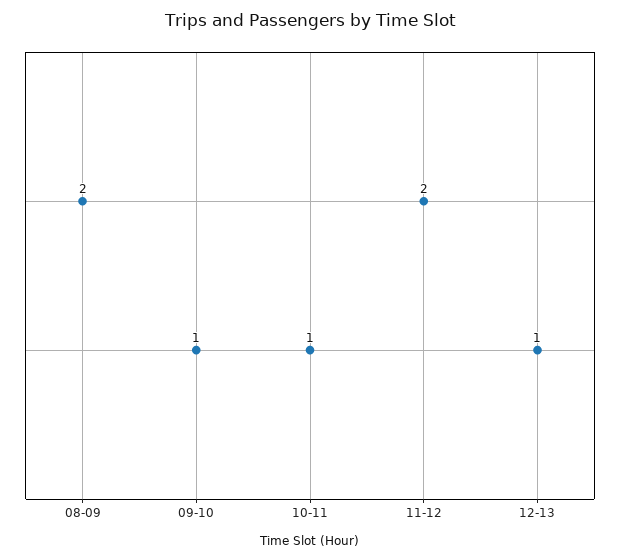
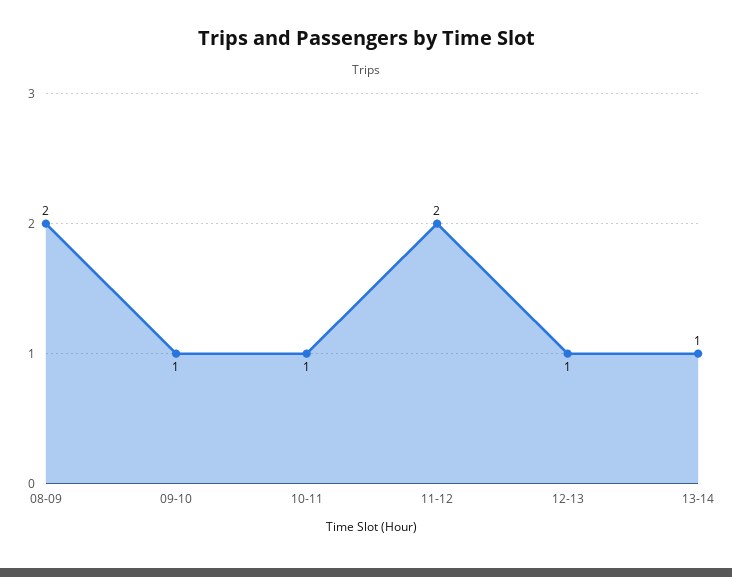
13-14: none -> 1

